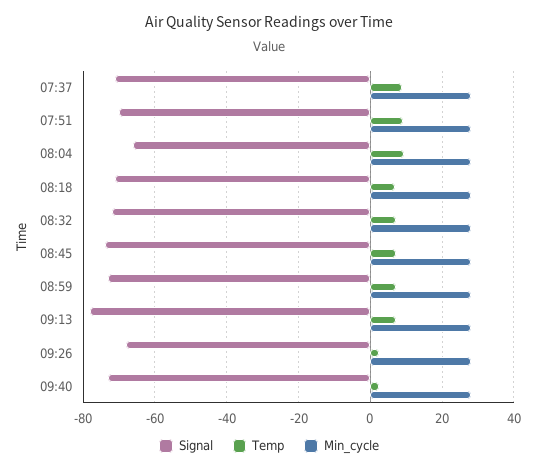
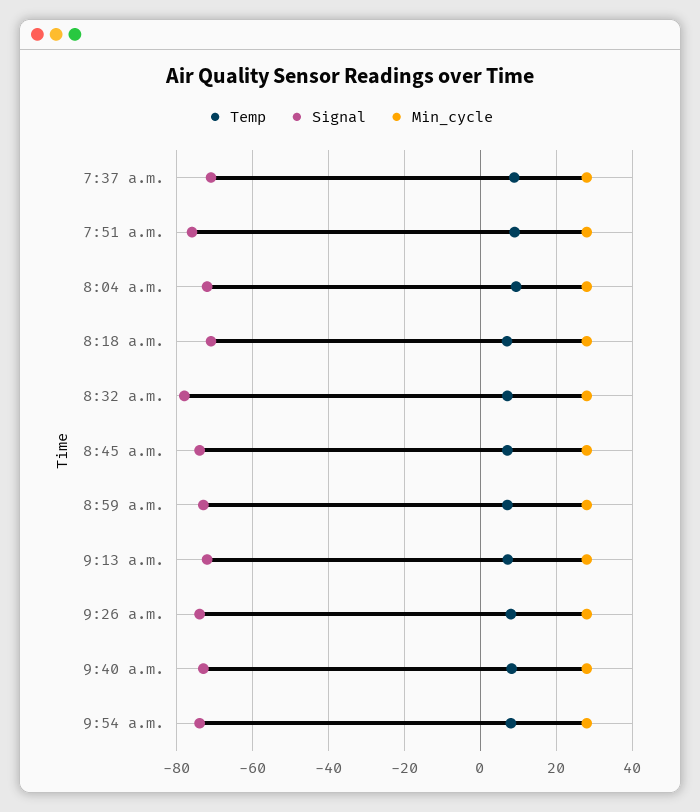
Signal, 07:51: -70 -> -76
Signal, 08:04: -66 -> -72
Signal, 08:32: -72 -> -78
Signal, 09:13: -78 -> -72
Signal, 09:26: -68 -> -74
Temp, 09:26: 2 -> 8
Temp, 09:40: 2 -> 8
Temp, 9:54 a.m.: none -> 8
Signal, 9:54 a.m.: none -> -74
Min_cycle, 9:54 a.m.: none -> 28

